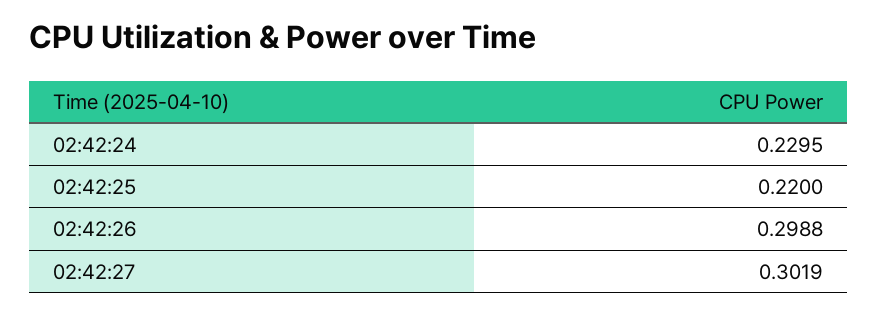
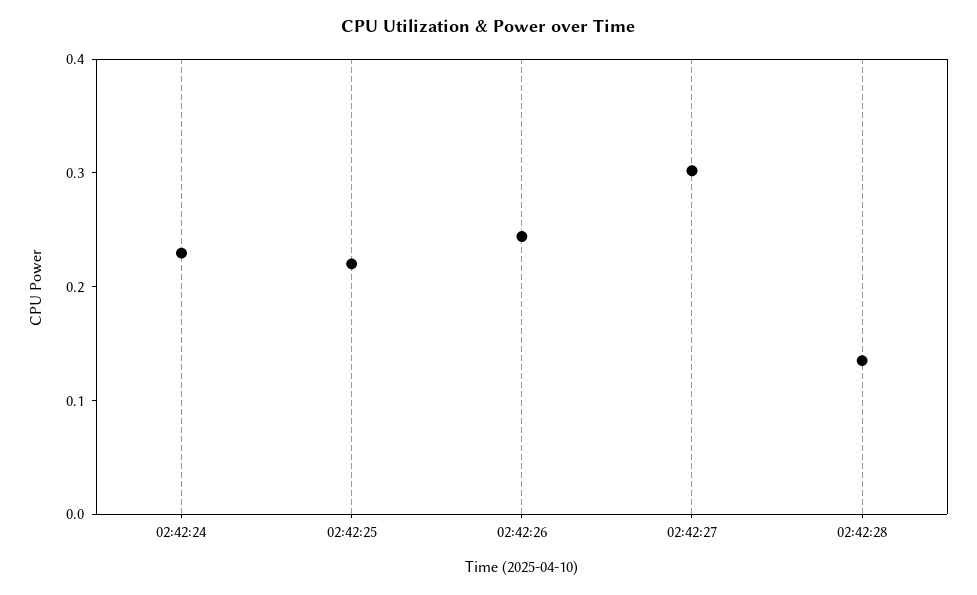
02:42:26: 0.2988 -> 0.24
02:42:28: none -> 0.14

